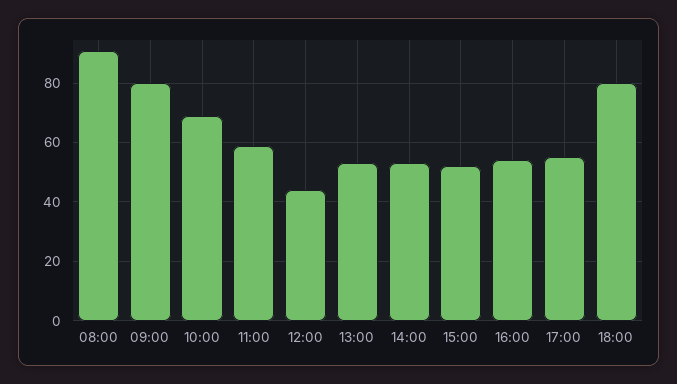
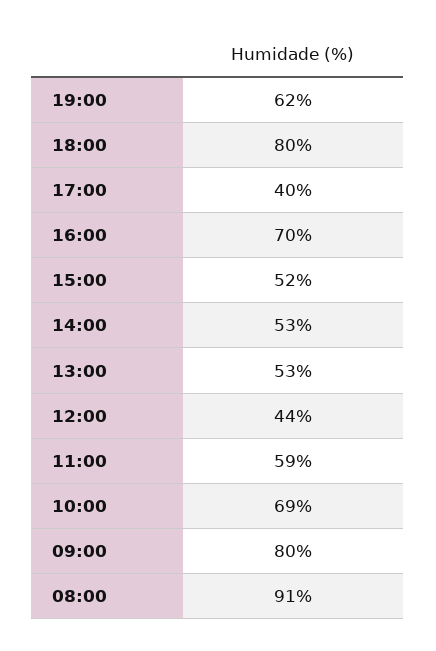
16:00: 55 -> 70
17:00: 55 -> 40
19:00: none -> 62

